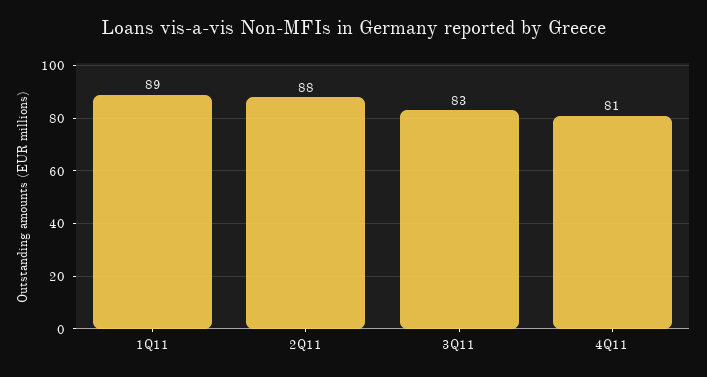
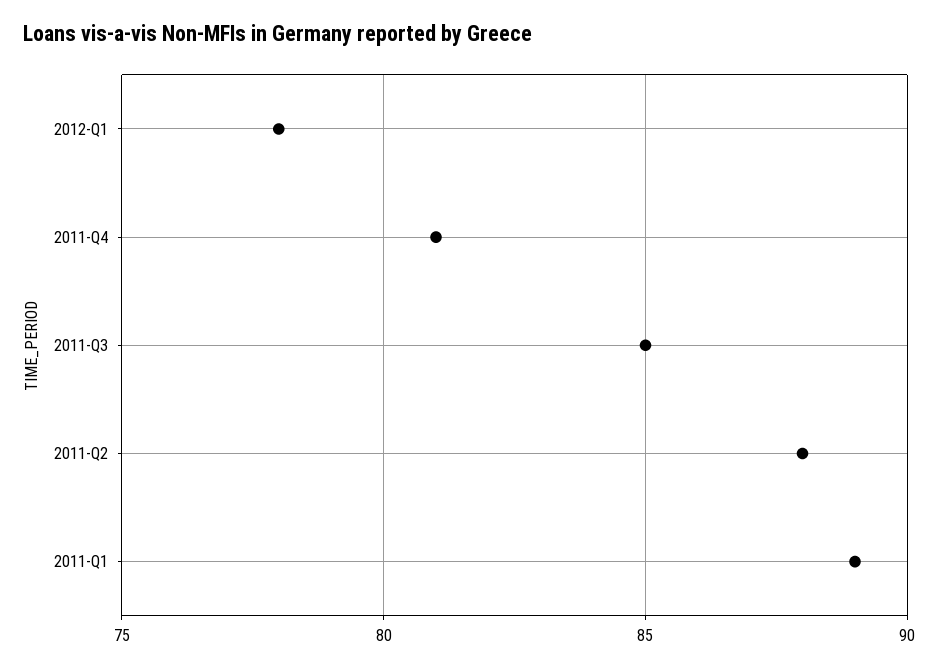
3Q11: 83 -> 85
2012-Q1: none -> 78

